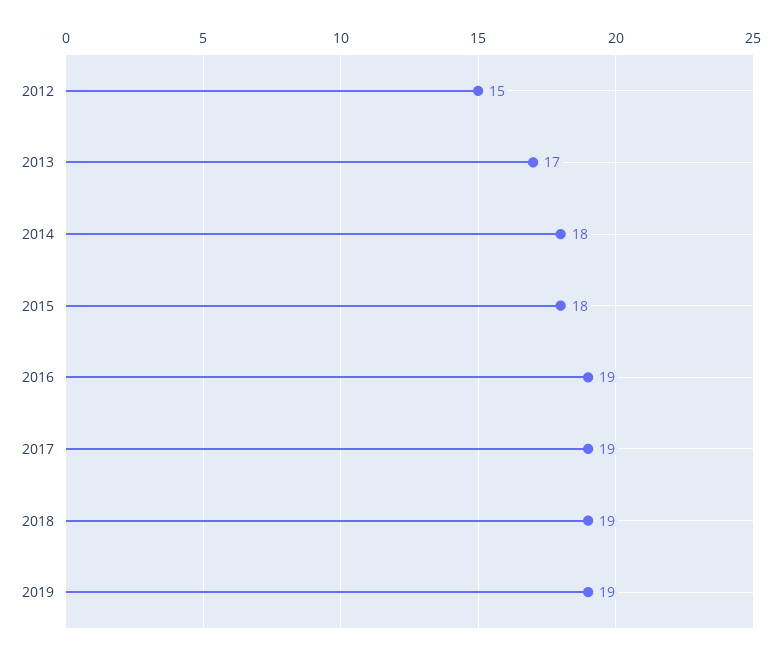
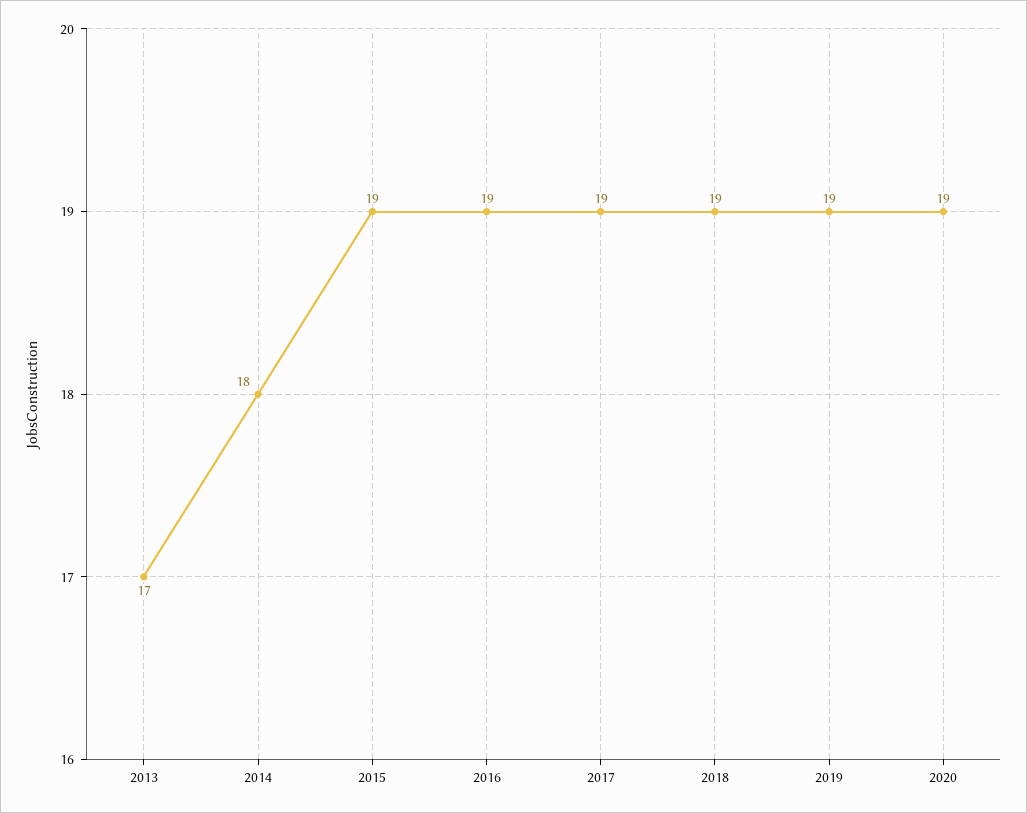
2012: 15 -> none
2015: 18 -> 19
2020: none -> 19

